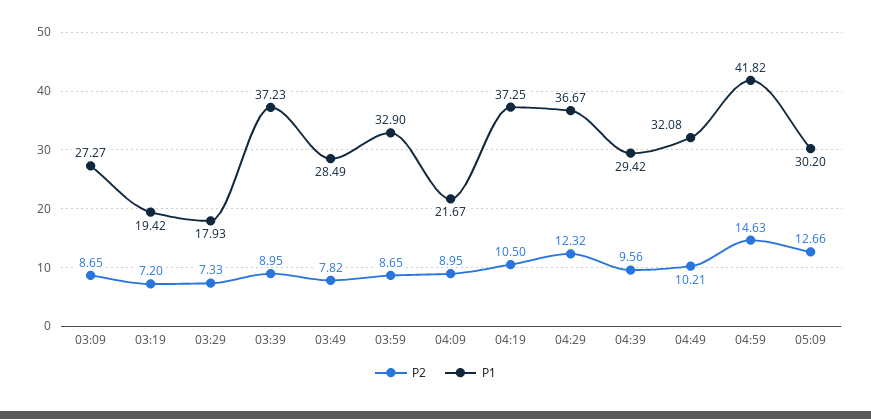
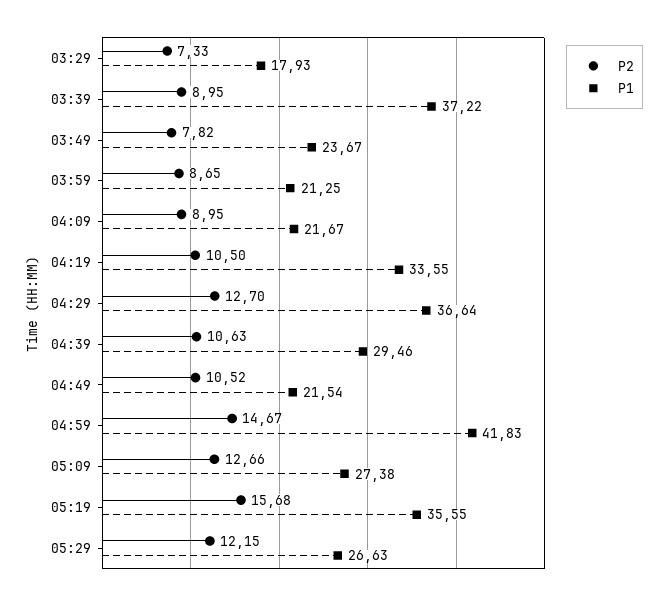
P2, 03:09: 8.65 -> none
P1, 03:09: 27.27 -> none
P2, 03:19: 7.2 -> none
P1, 03:19: 19.42 -> none
P1, 03:39: 37.23 -> 37.22
P1, 03:49: 28.49 -> 23.67
P1, 03:59: 32.9 -> 21.25
P1, 04:19: 37.25 -> 33.55
P2, 04:29: 12.32 -> 12.7
P1, 04:29: 36.67 -> 36.64
P2, 04:39: 9.56 -> 10.63
P1, 04:39: 29.42 -> 29.46
P2, 04:49: 10.21 -> 10.52
P1, 04:49: 32.08 -> 21.54
P2, 04:59: 14.63 -> 14.67
P1, 04:59: 41.82 -> 41.83
P1, 05:09: 30.2 -> 27.38
P2, 05:19: none -> 15.68
P1, 05:19: none -> 35.55
P2, 05:29: none -> 12.15
P1, 05:29: none -> 26.63

